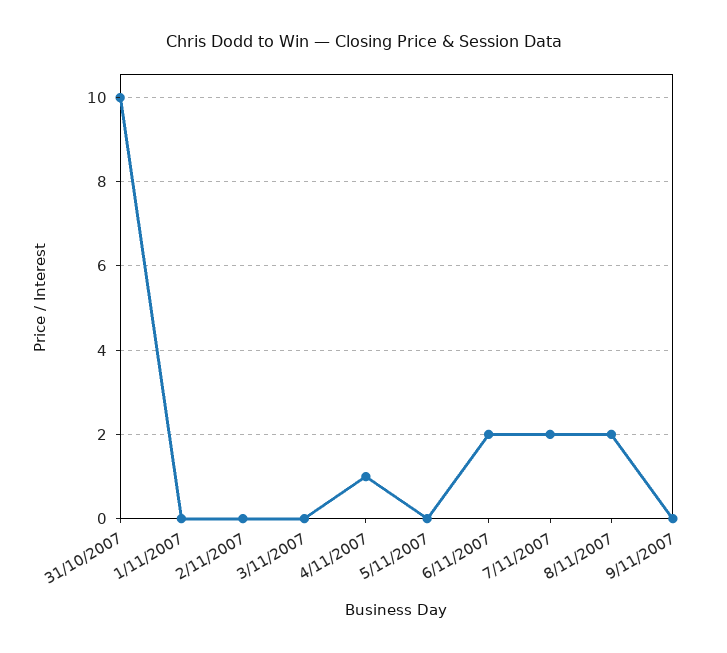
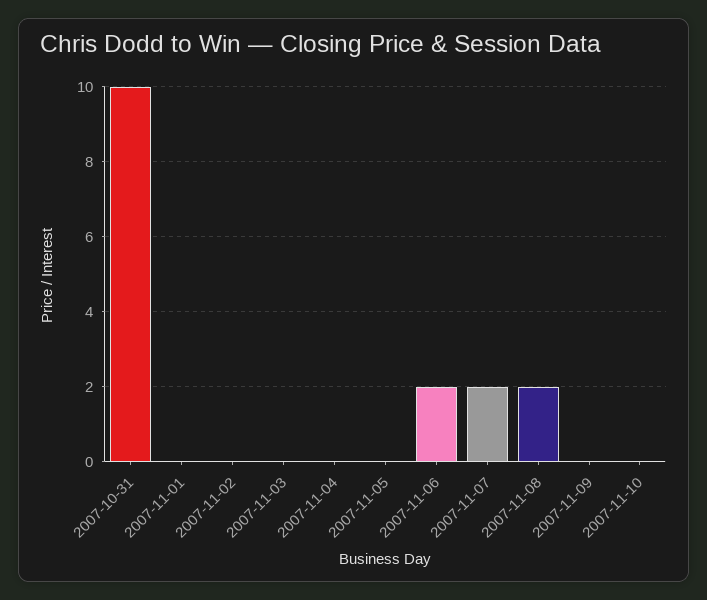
4/11/2007: 1 -> 0
2007-11-10: none -> 0

